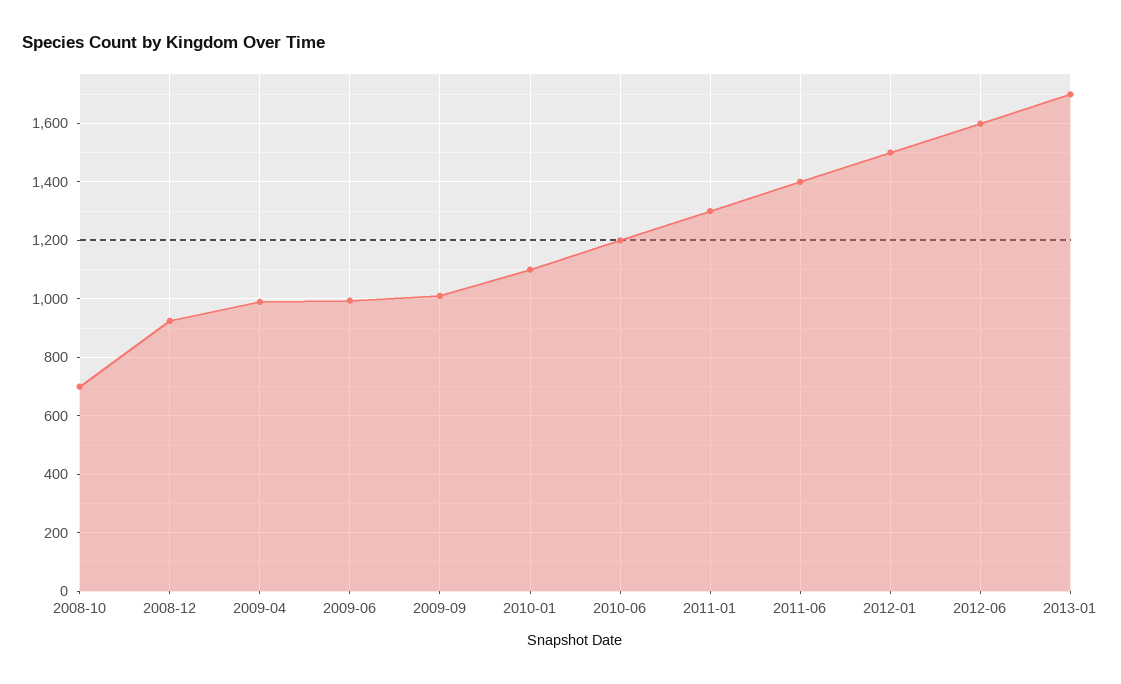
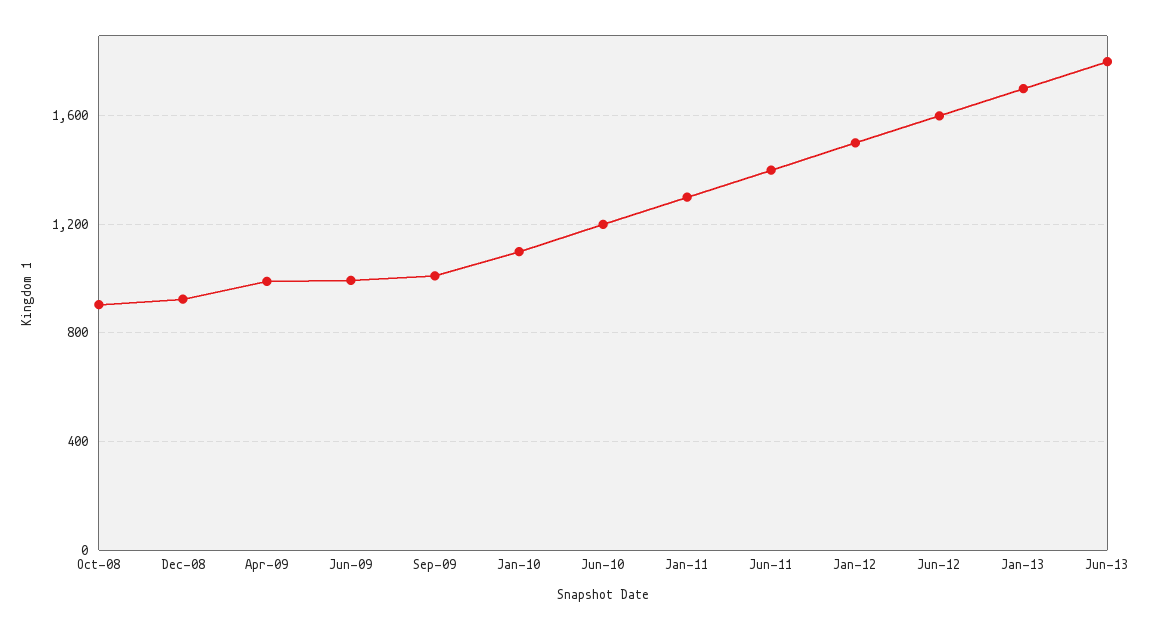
2008-10: 700 -> 900
Jun-13: none -> 1800

